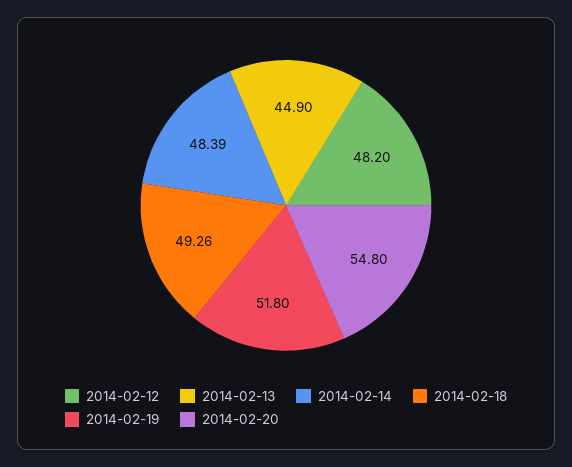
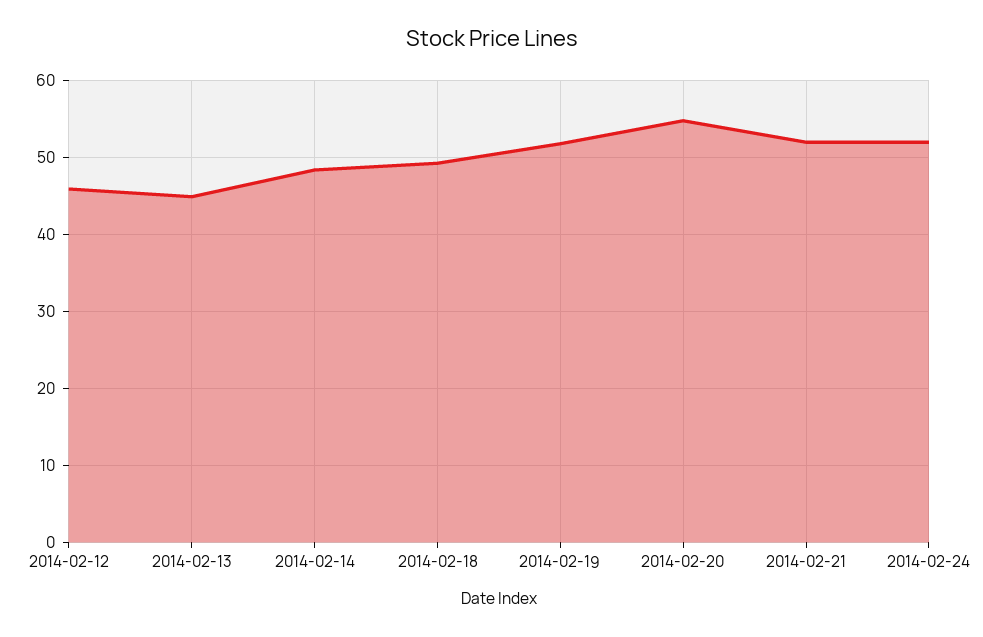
2014-02-12: 48.2 -> 46
2014-02-21: none -> 52
2014-02-24: none -> 52

